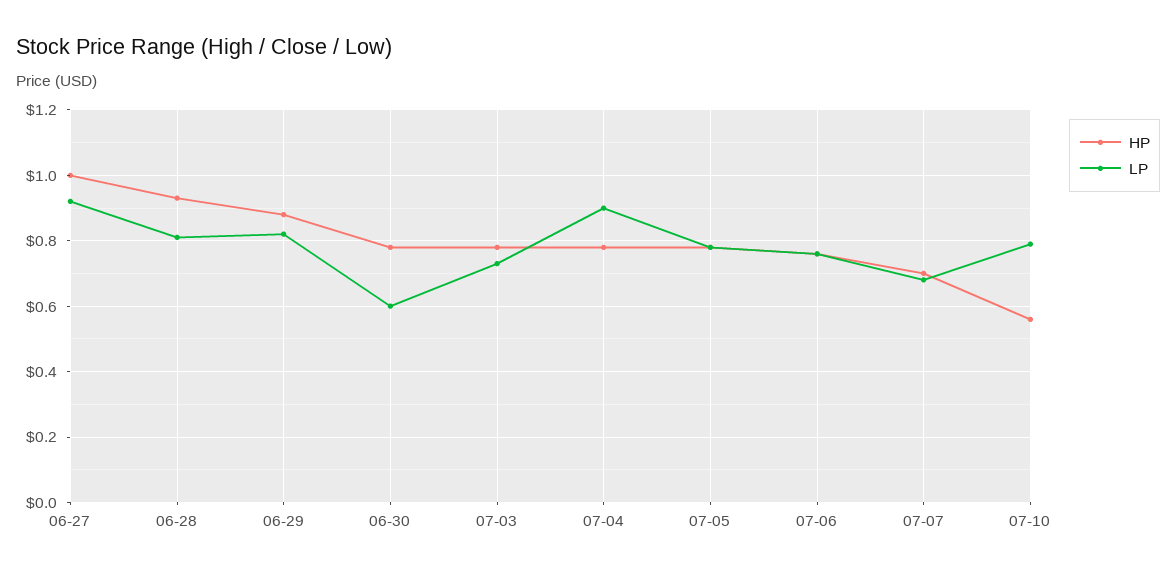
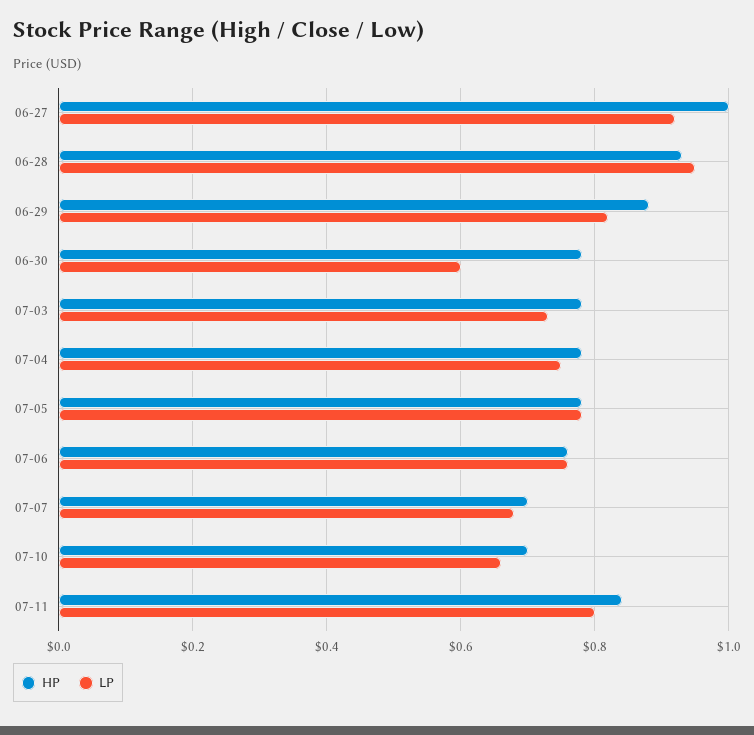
LP, 06-28: 0.8 -> 0.95
LP, 07-04: 0.9 -> 0.75
HP, 07-10: 0.55 -> 0.7
LP, 07-10: 0.8 -> 0.65
HP, 07-11: none -> 0.85
LP, 07-11: none -> 0.8

